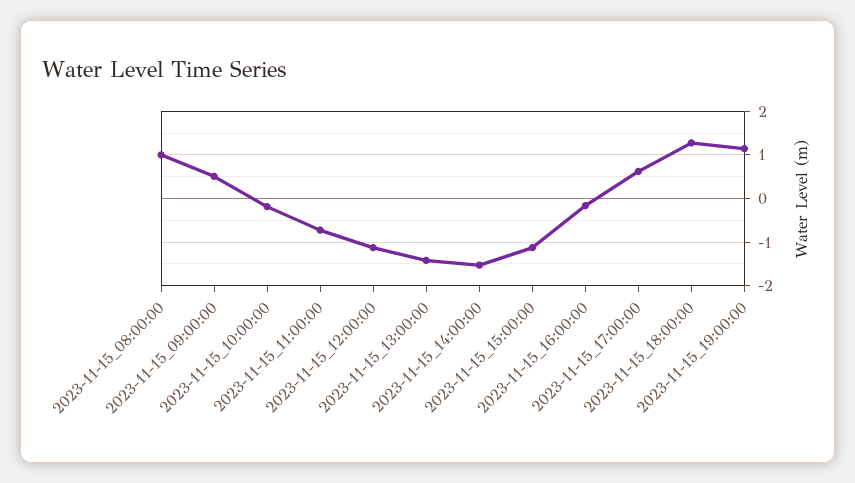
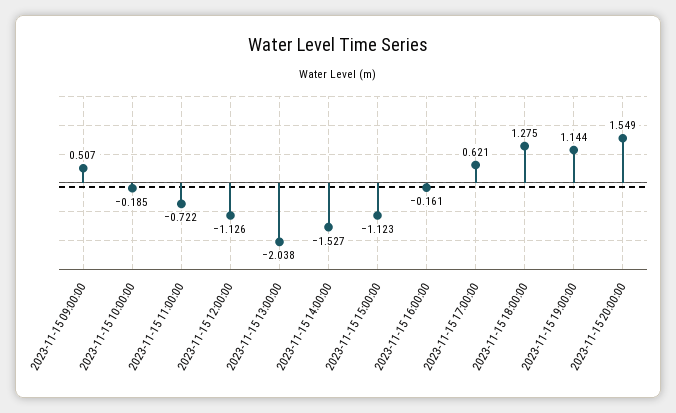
2023-11-15_08:00:00: 1 -> none
2023-11-15_13:00:00: -1.4 -> -2.038
2023-11-15 20:00:00: none -> 1.549

